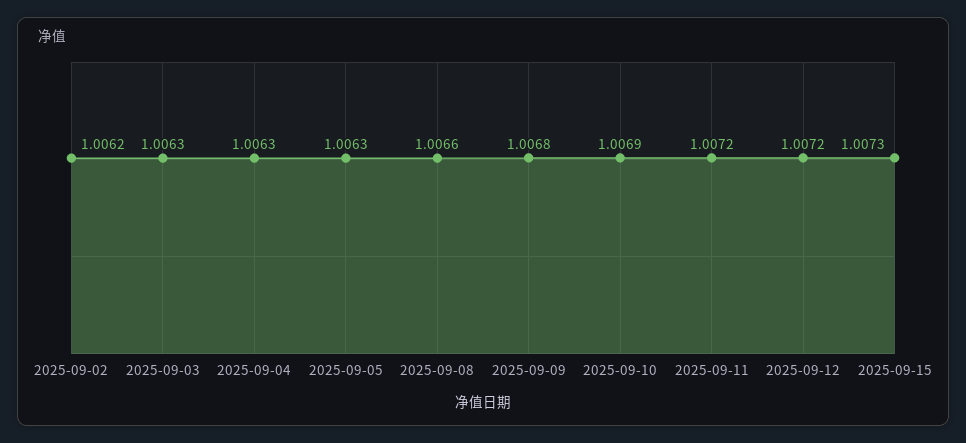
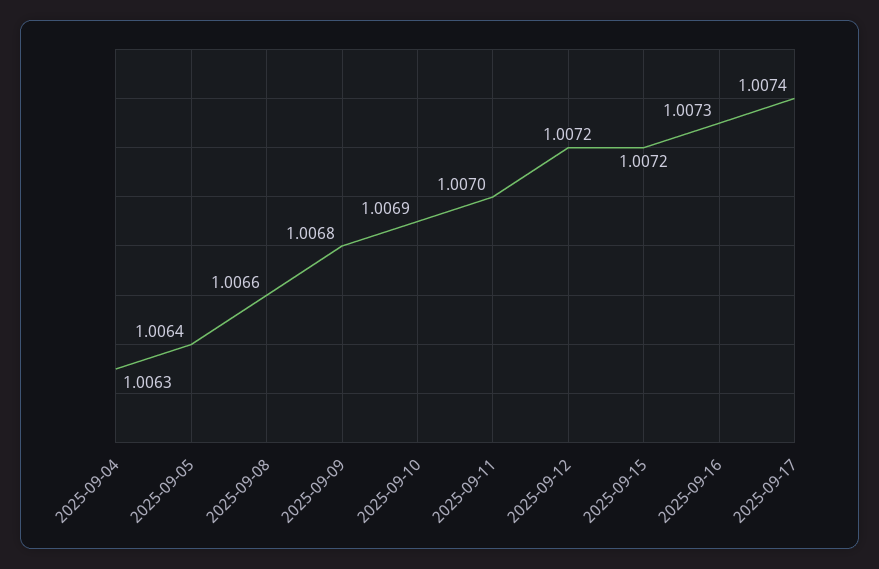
2025-09-02: 1.0062 -> none
2025-09-03: 1.0063 -> none
2025-09-05: 1.0063 -> 1.0064
2025-09-11: 1.0072 -> 1.007
2025-09-15: 1.0073 -> 1.0072
2025-09-16: none -> 1.0073
2025-09-17: none -> 1.0074

